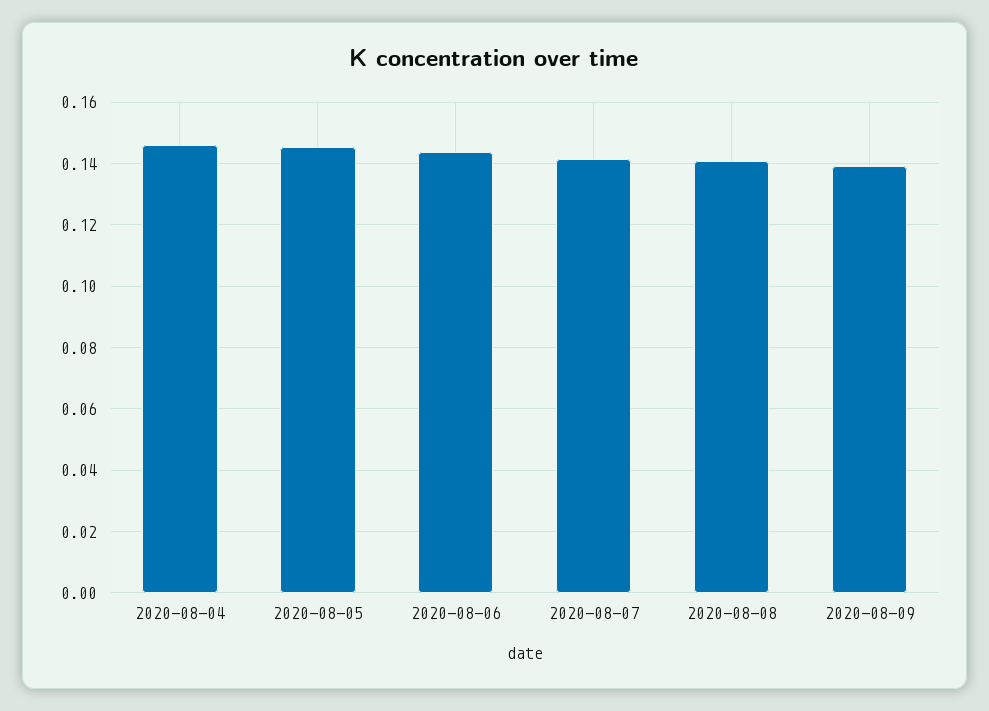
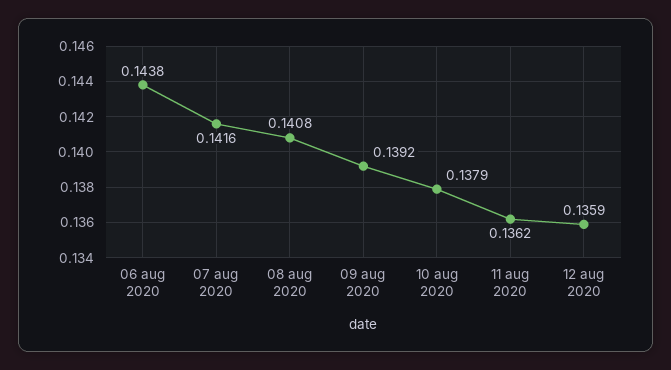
2020-08-04: 0.146 -> none
2020-08-05: 0.146 -> none
10 aug 2020: none -> 0.1379
11 aug 2020: none -> 0.1362
12 aug 2020: none -> 0.1359

